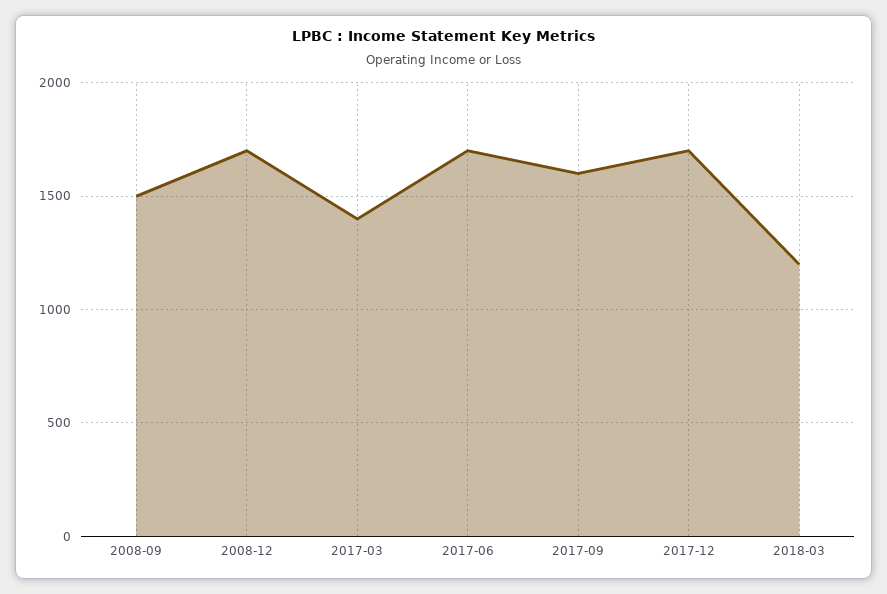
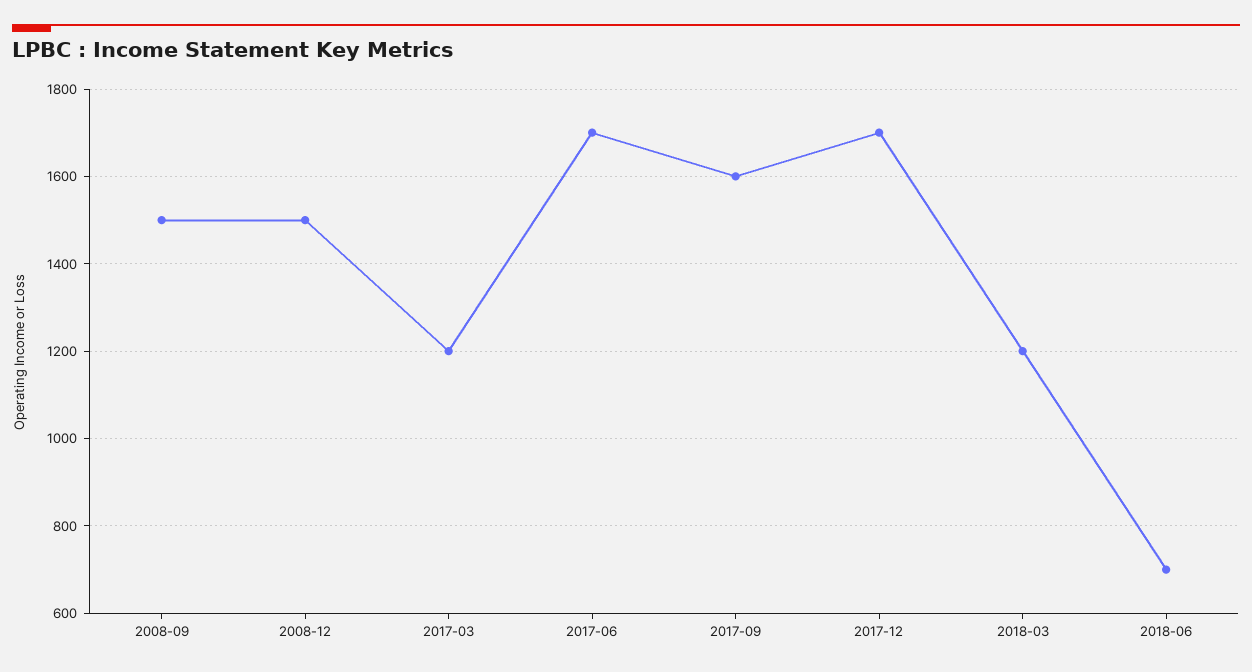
2008-12: 1700 -> 1500
2017-03: 1400 -> 1200
2018-06: none -> 700

